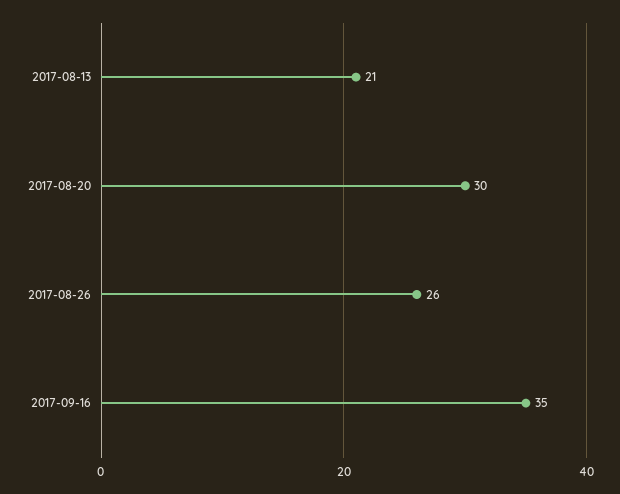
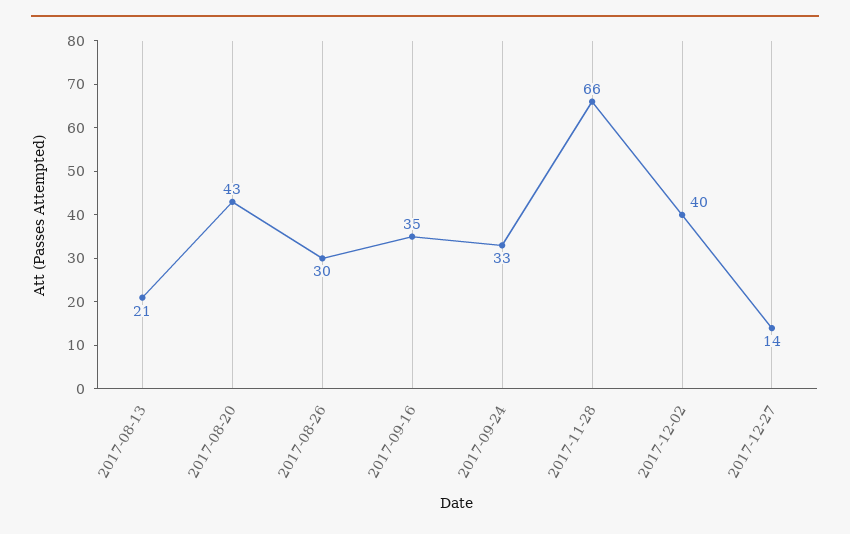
2017-08-20: 30 -> 43
2017-08-26: 26 -> 30
2017-09-24: none -> 33
2017-11-28: none -> 66
2017-12-02: none -> 40
2017-12-27: none -> 14

